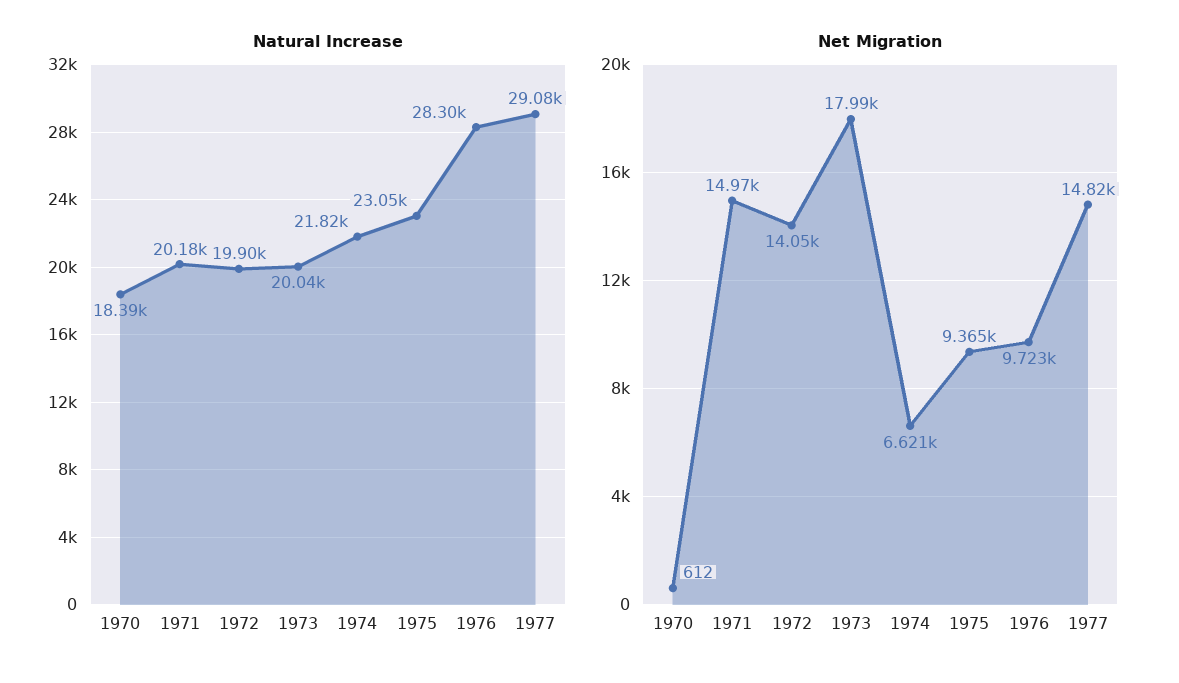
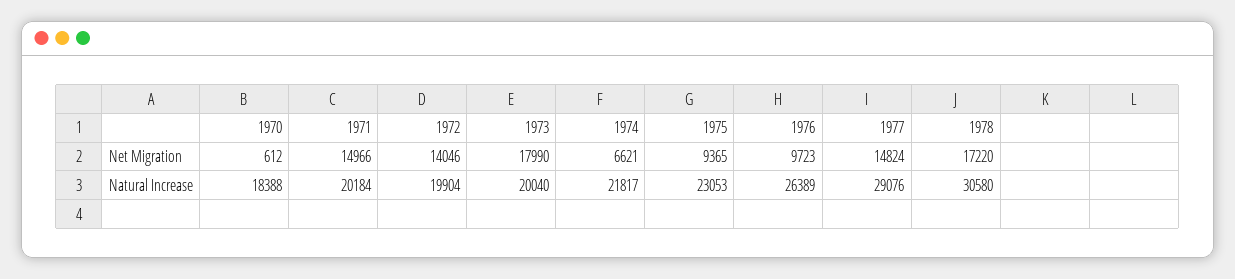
Natural Increase, 1976: 28300 -> 26389
Net Migration, 1978: none -> 17220
Natural Increase, 1978: none -> 30580

